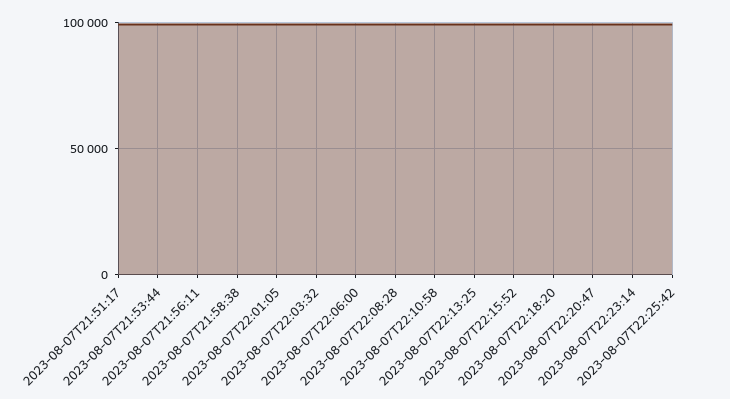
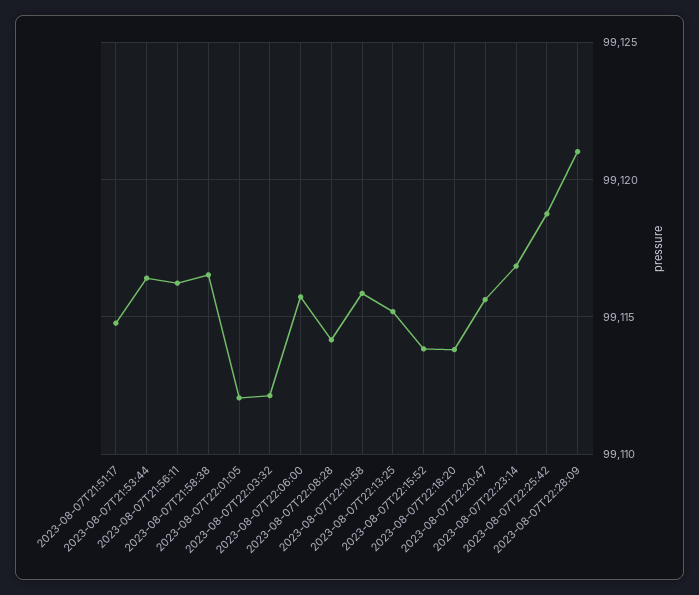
2023-08-07T22:28:09: none -> 99121

